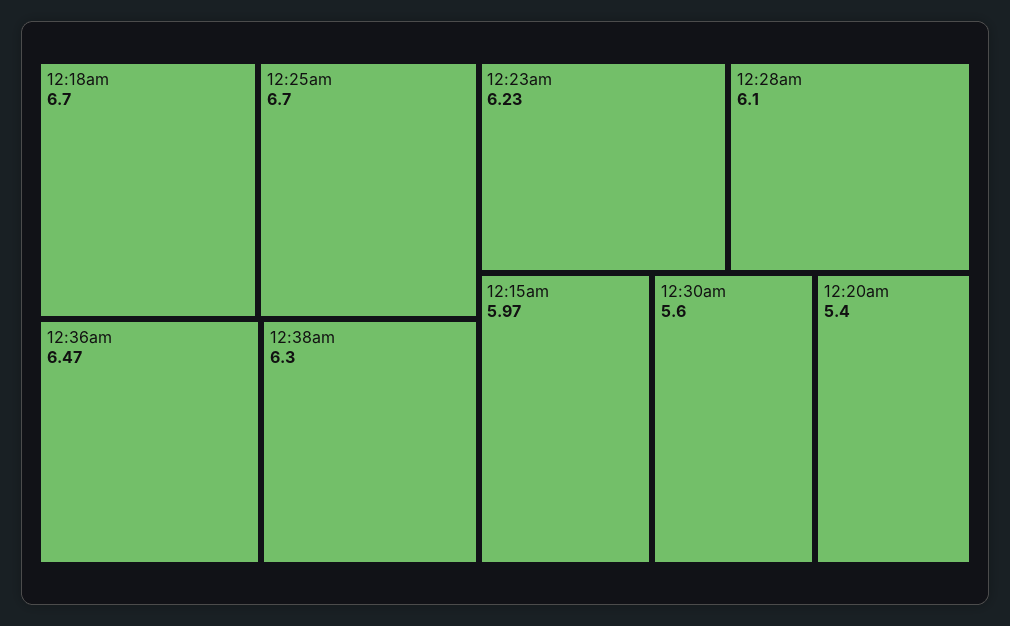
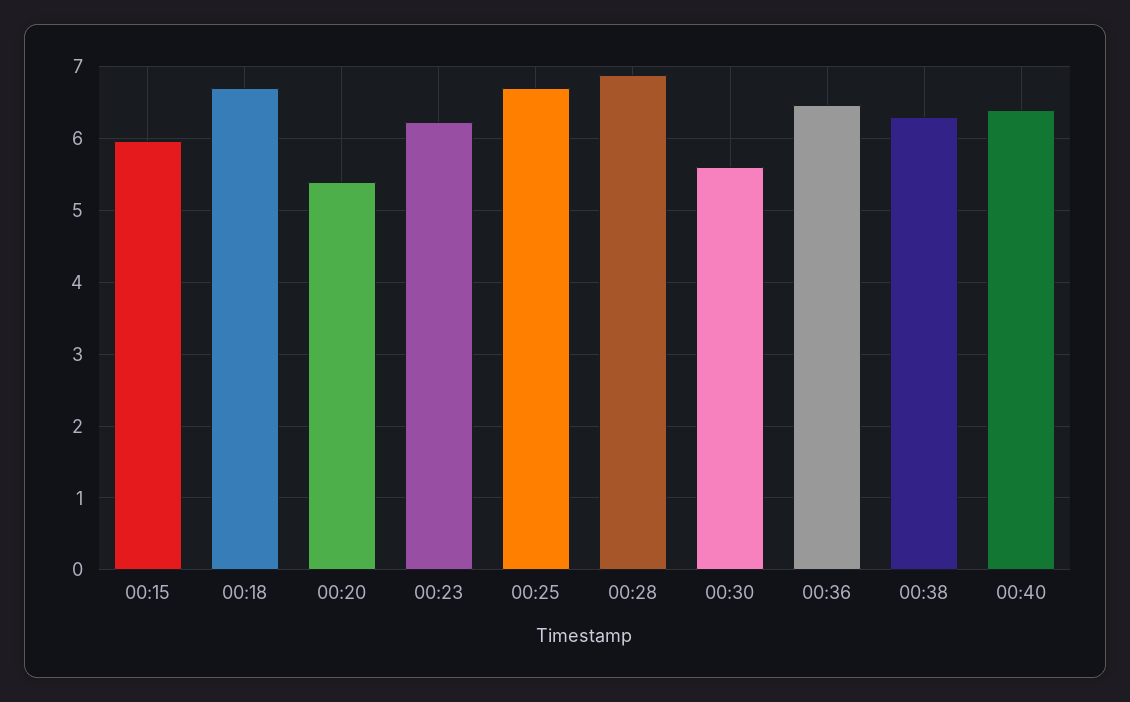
12:28am: 6.1 -> 6.9
00:40: none -> 6.4

